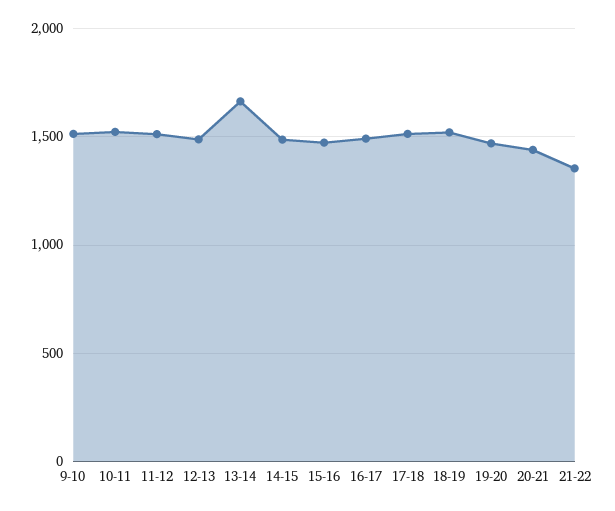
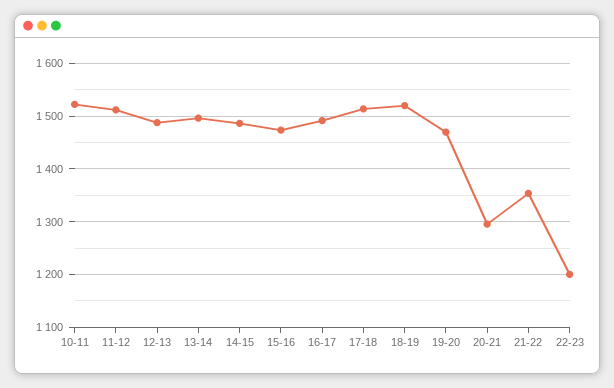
9-10: 1500 -> none
13-14: 1650 -> 1500
20-21: 1450 -> 1300
22-23: none -> 1200

